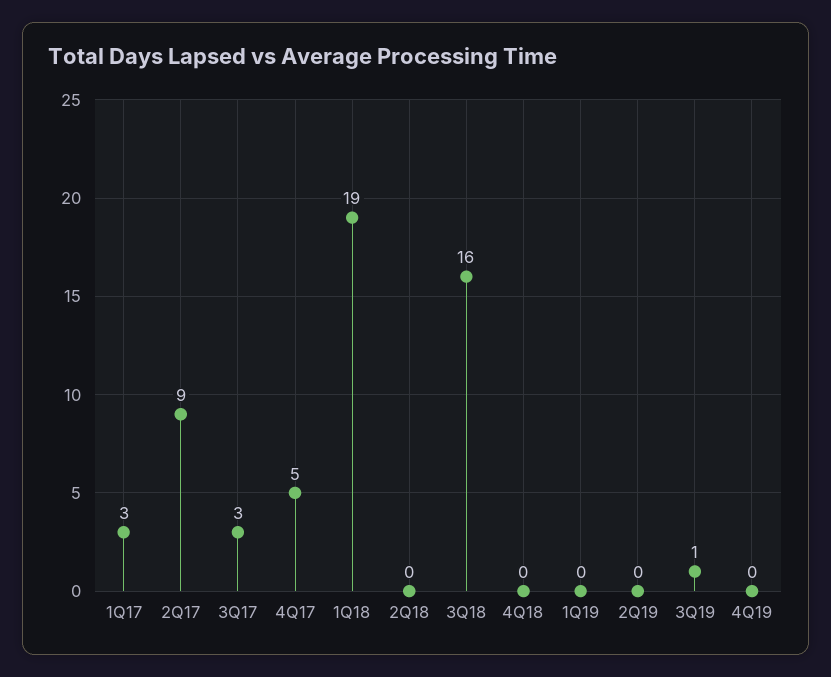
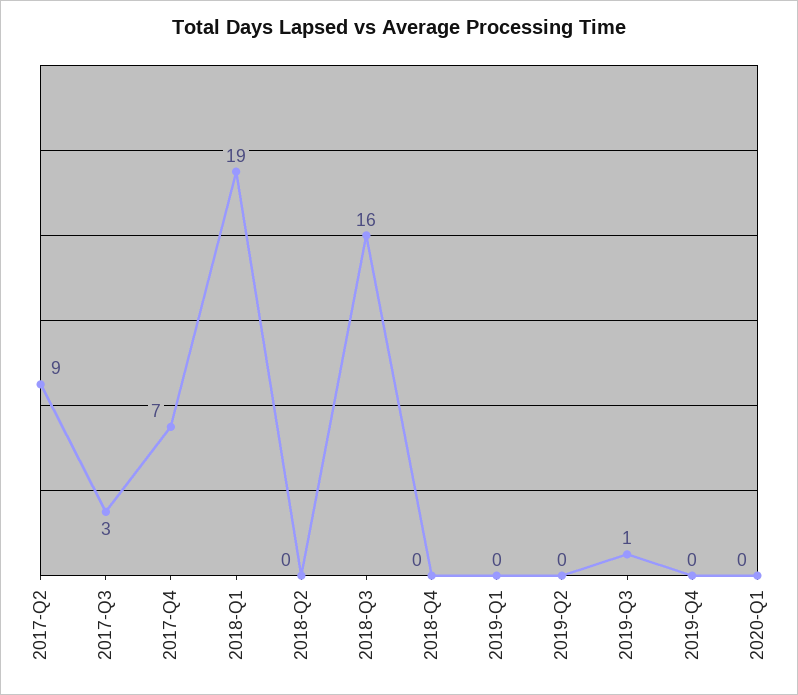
1Q17: 3 -> none
4Q17: 5 -> 7
2020-Q1: none -> 0

